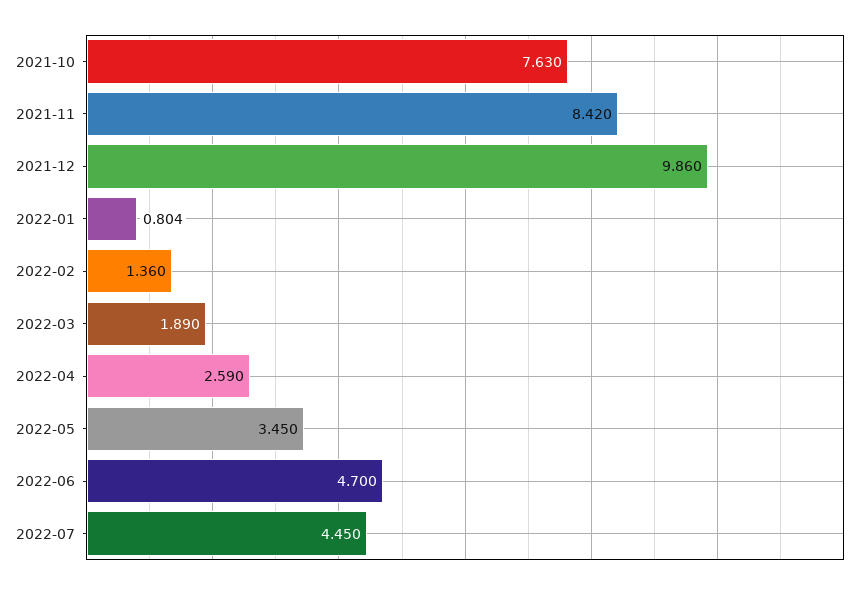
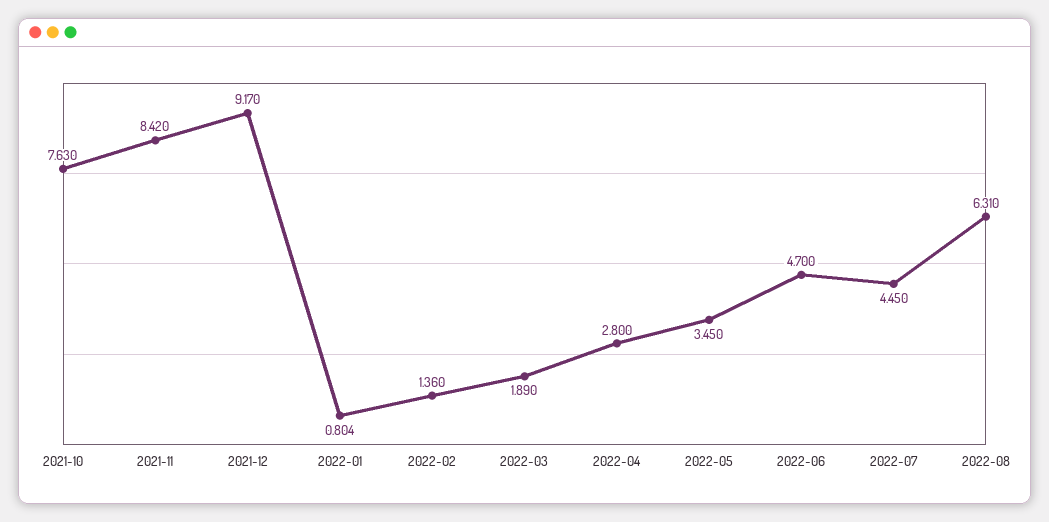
2021-12: 9.86 -> 9.17
2022-04: 2.59 -> 2.8
2022-08: none -> 6.31

